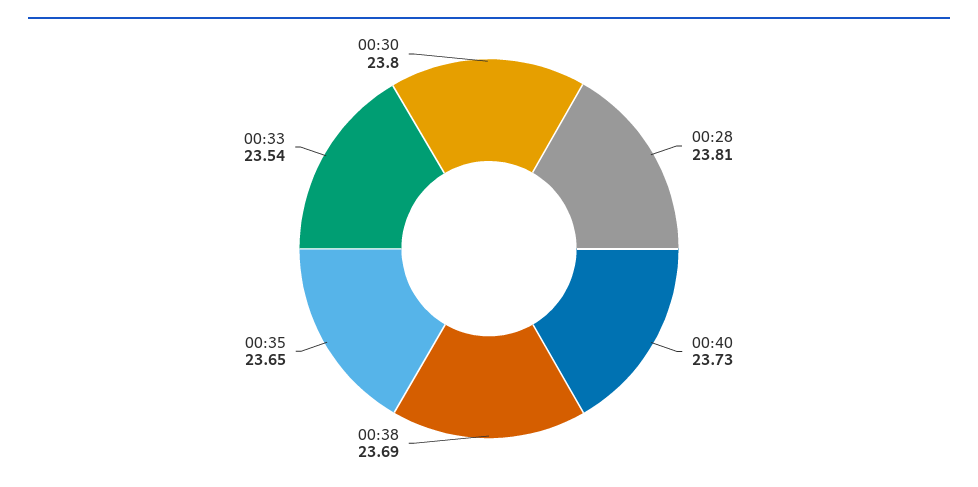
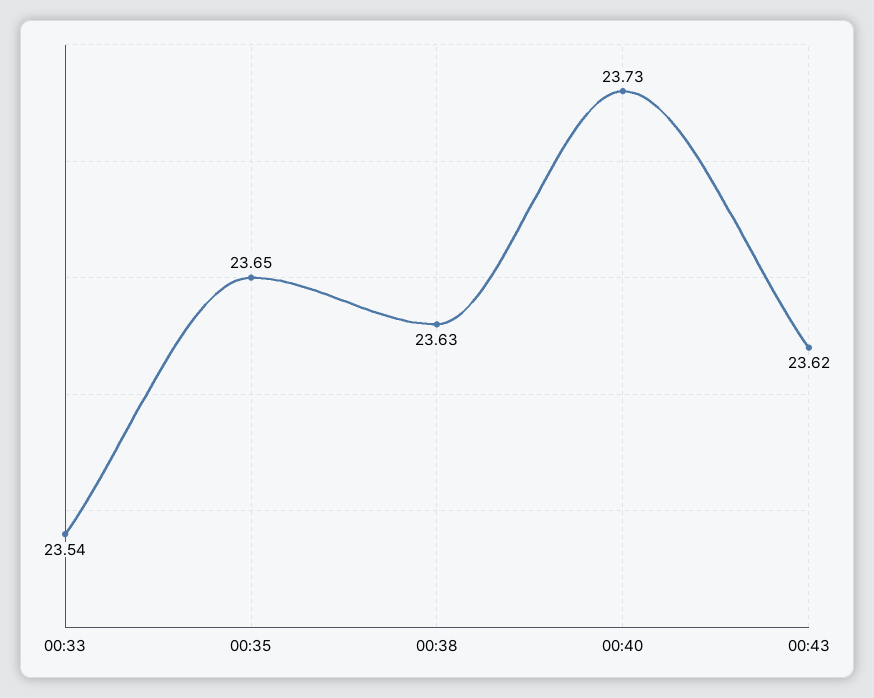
00:28: 23.81 -> none
00:38: 23.69 -> 23.63
00:30: 23.8 -> none
00:43: none -> 23.62

